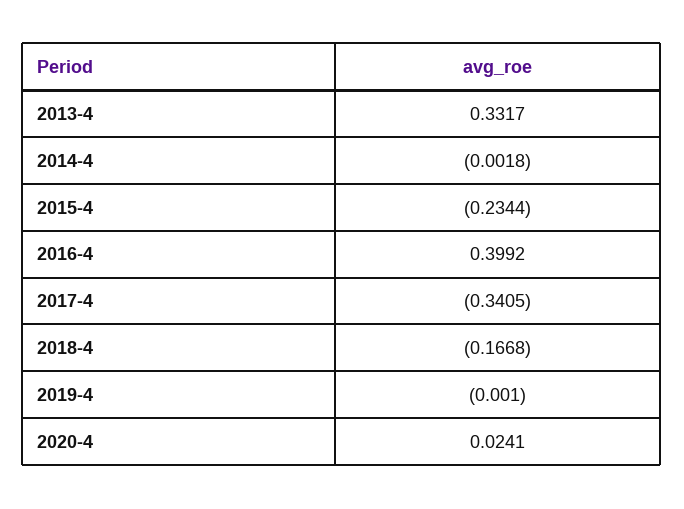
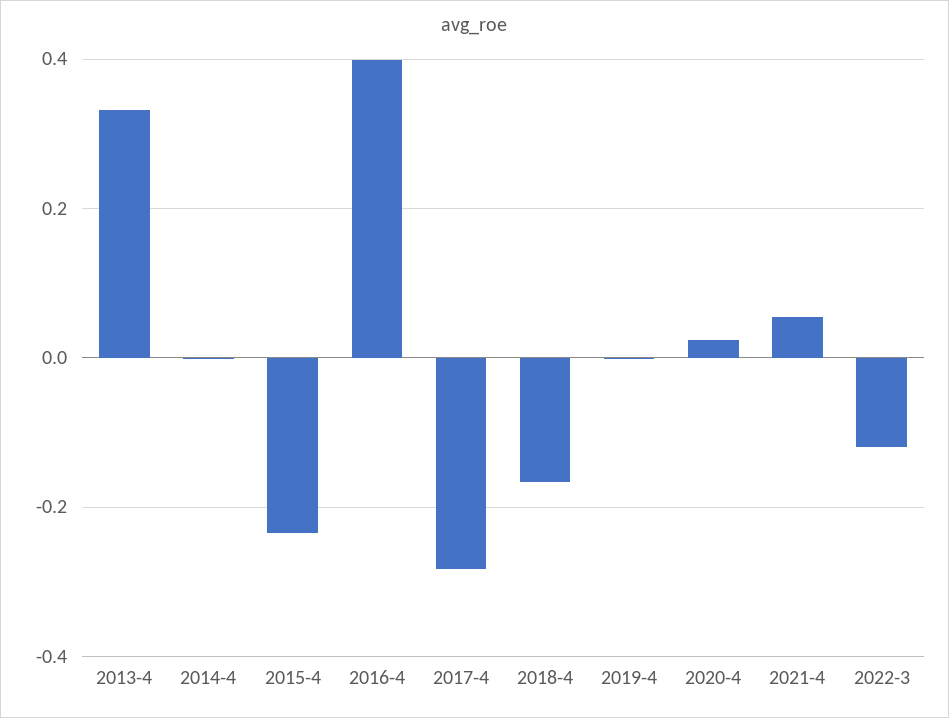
2017-4: -0.3405 -> -0.28
2021-4: none -> 0.06
2022-3: none -> -0.12

